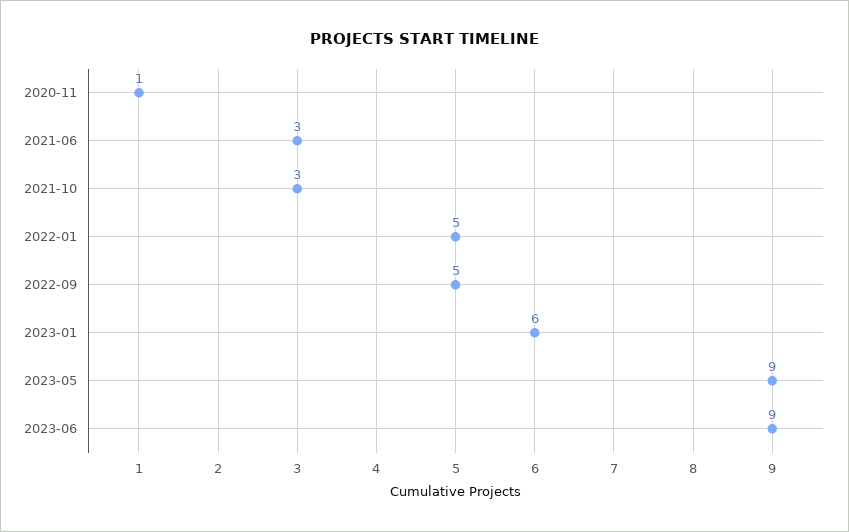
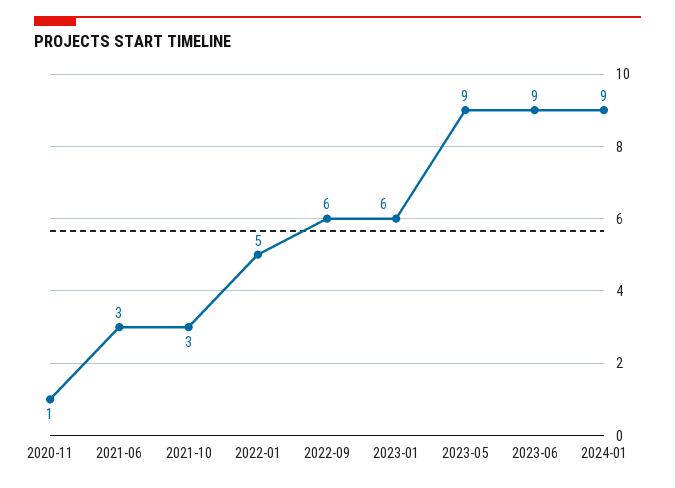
2022-09: 5 -> 6
2024-01: none -> 9

